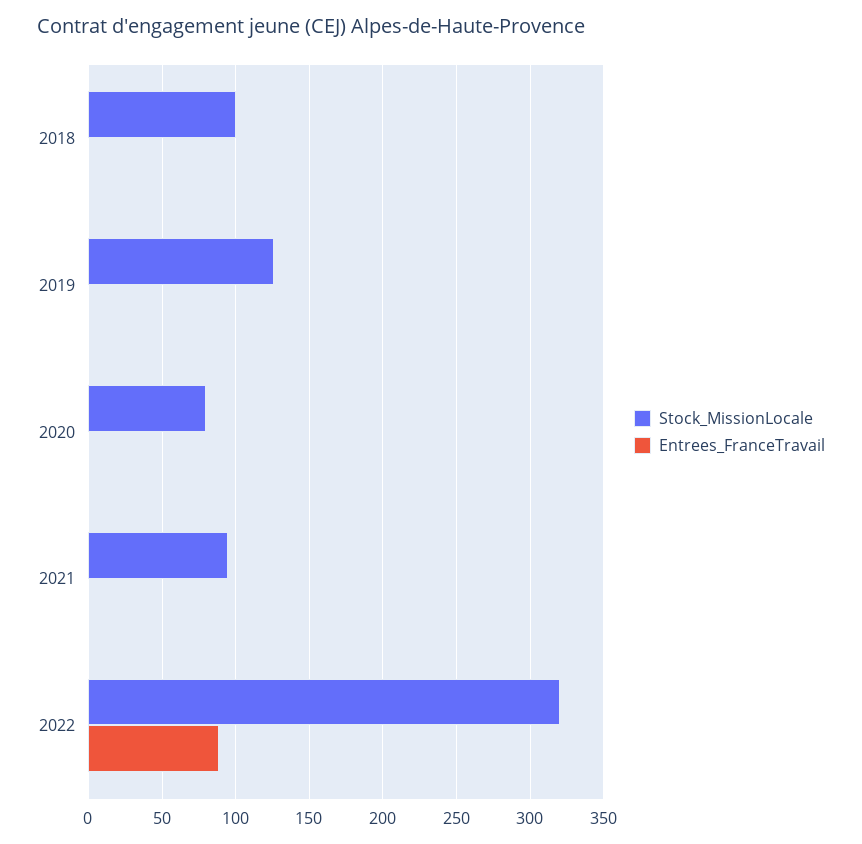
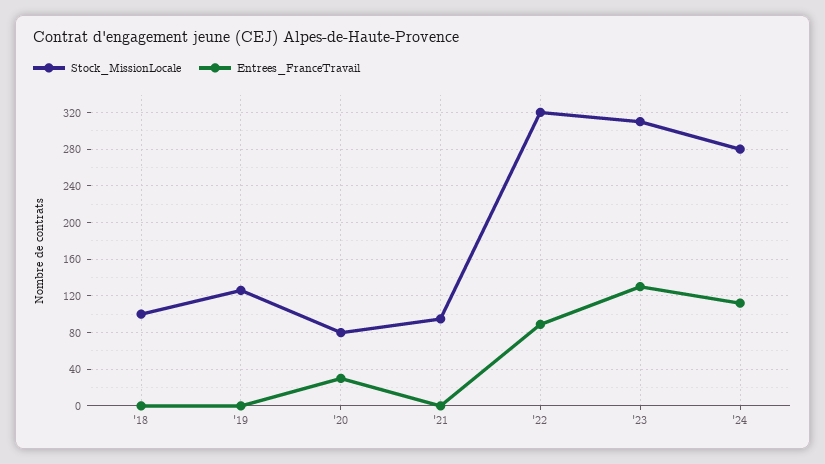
Entrees_FranceTravail, 2020: 0 -> 30
Stock_MissionLocale, '23: none -> 310
Entrees_FranceTravail, '23: none -> 130
Stock_MissionLocale, '24: none -> 280
Entrees_FranceTravail, '24: none -> 110

